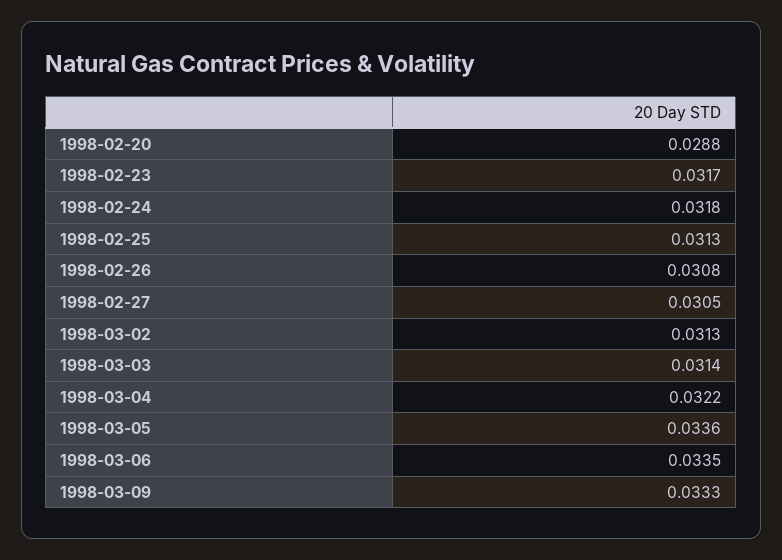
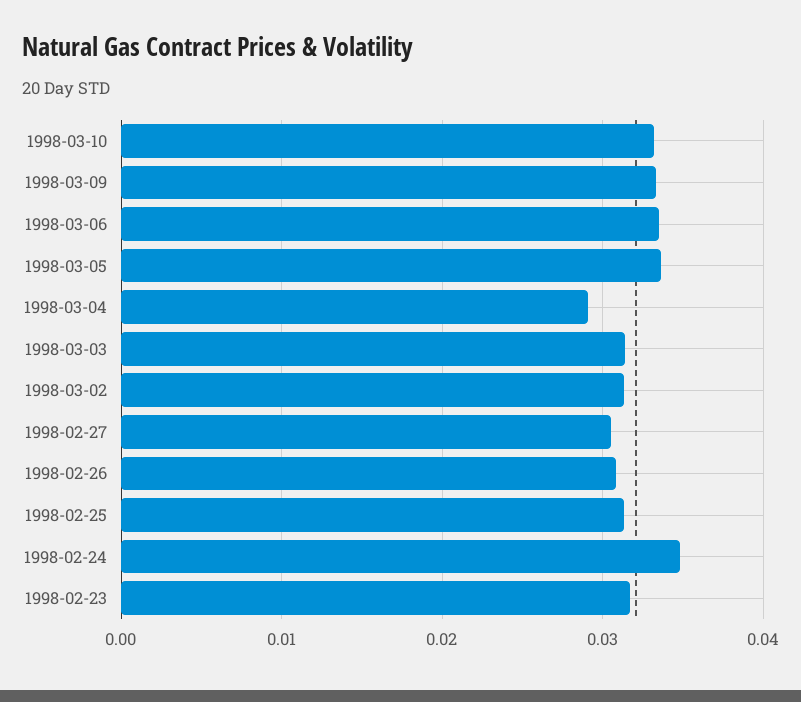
1998-02-20: 0.0288 -> none
1998-02-24: 0.0318 -> 0.035
1998-03-04: 0.0322 -> 0.029
1998-03-10: none -> 0.033

